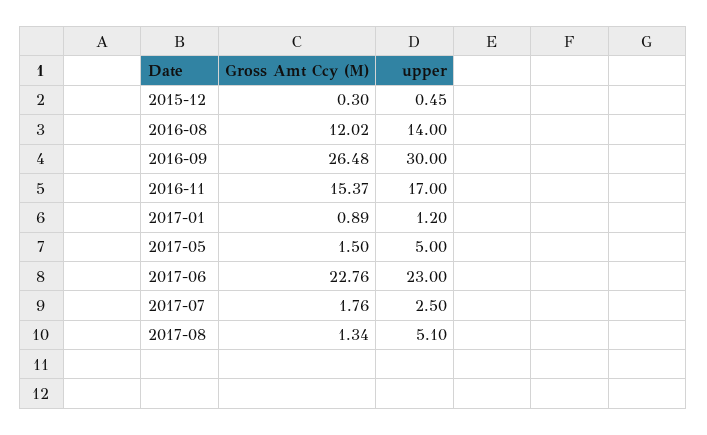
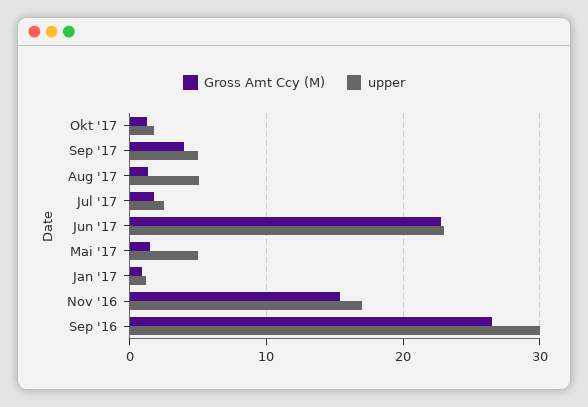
Gross Amt Ccy (M), 2015-12: 0.3 -> none
upper, 2015-12: 0.45 -> none
Gross Amt Ccy (M), 2016-08: 12.02 -> none
upper, 2016-08: 14 -> none
Gross Amt Ccy (M), Okt '17: none -> 1
upper, Okt '17: none -> 2
Gross Amt Ccy (M), Sep '17: none -> 4
upper, Sep '17: none -> 5

